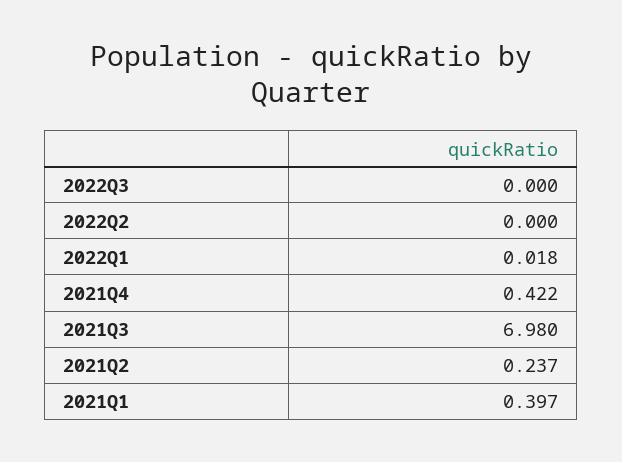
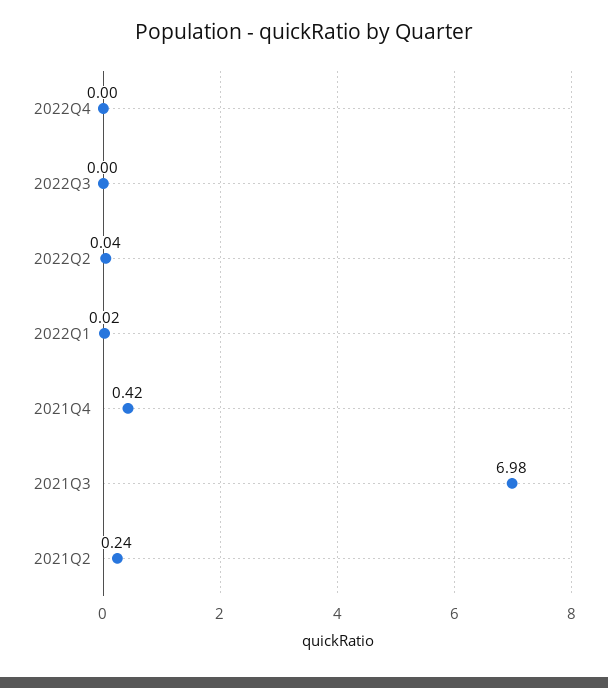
2022Q2: 0 -> 0.04
2021Q1: 0.397 -> none
2022Q4: none -> 0

